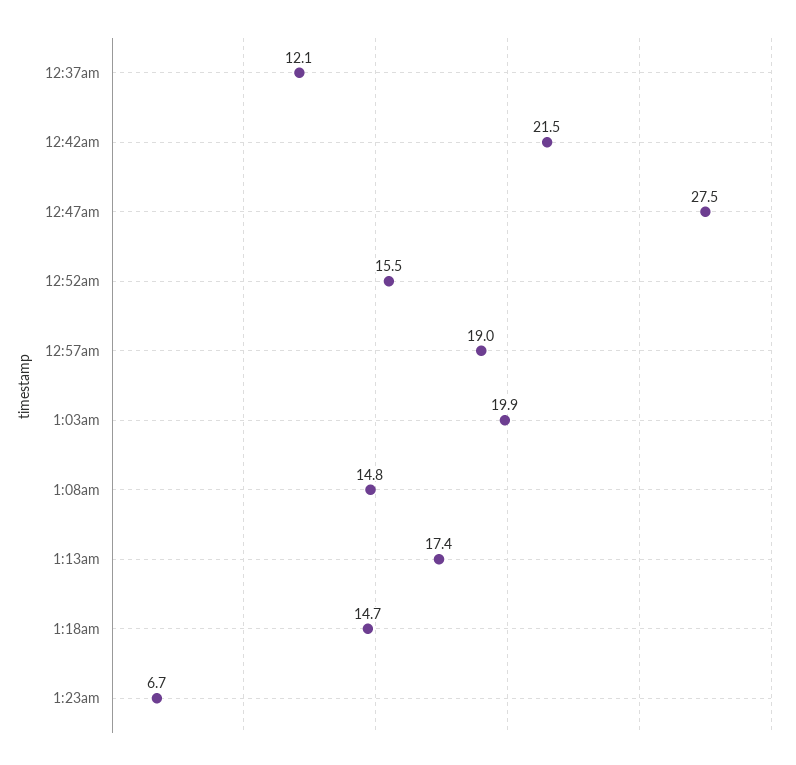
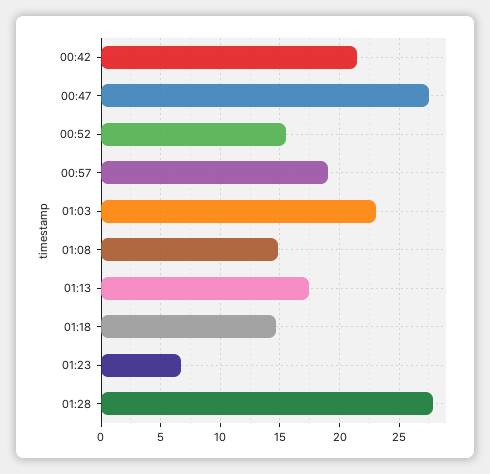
12:37am: 12.1 -> none
1:03am: 19.9 -> 23
01:28: none -> 28

